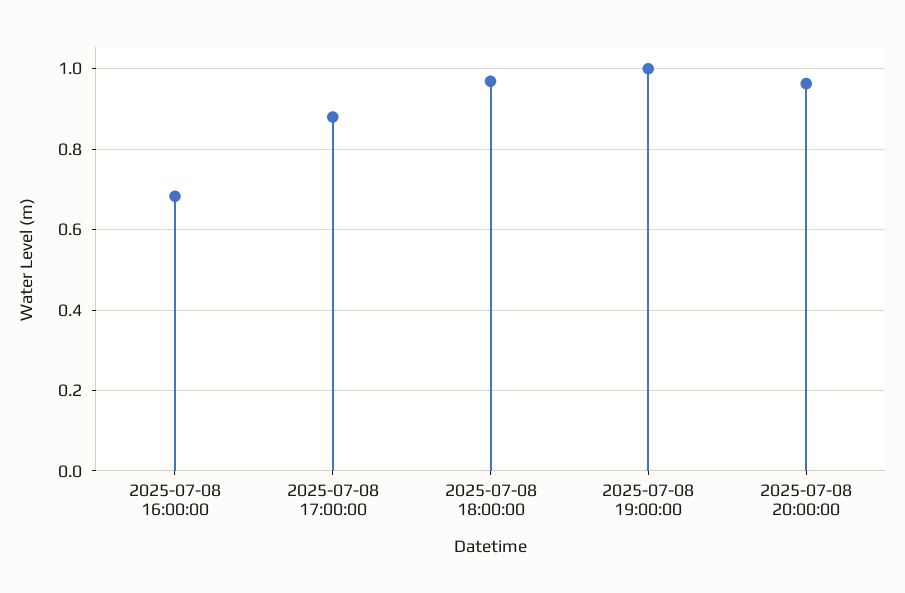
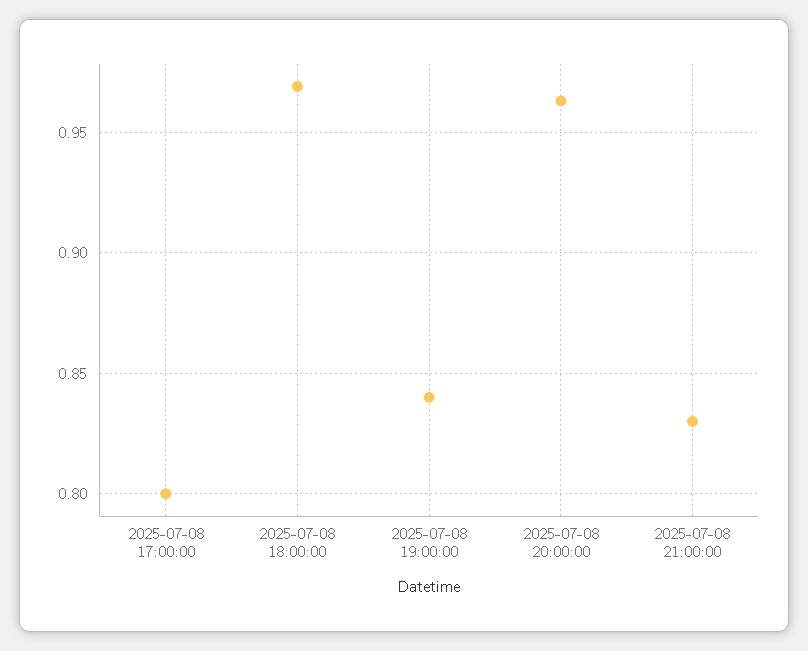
2025-07-08 16:00:00: 0.68 -> none
2025-07-08 17:00:00: 0.88 -> 0.8
2025-07-08 19:00:00: 1 -> 0.84
2025-07-08 21:00:00: none -> 0.83

